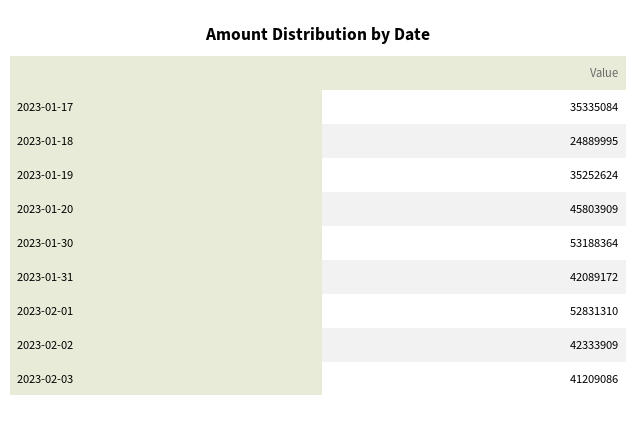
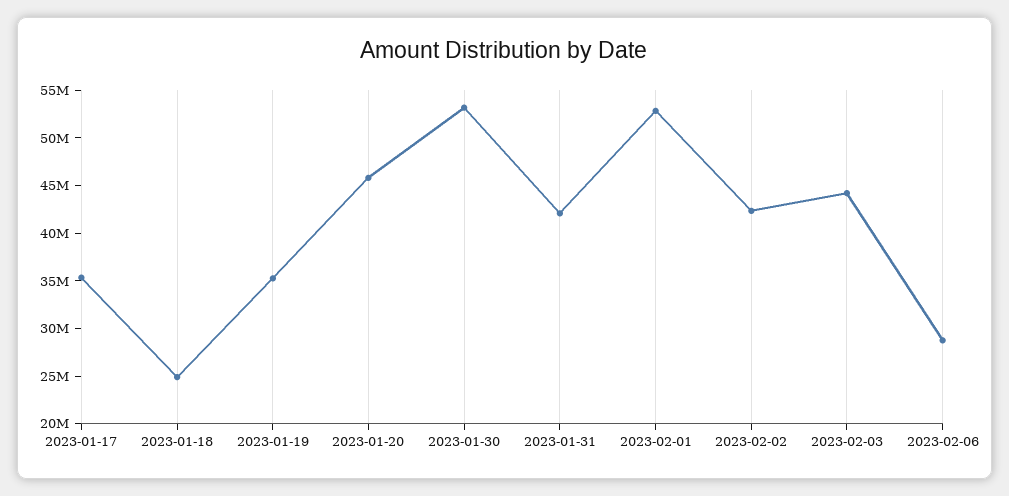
2023-02-03: 41209086 -> 44000000
2023-02-06: none -> 29000000

